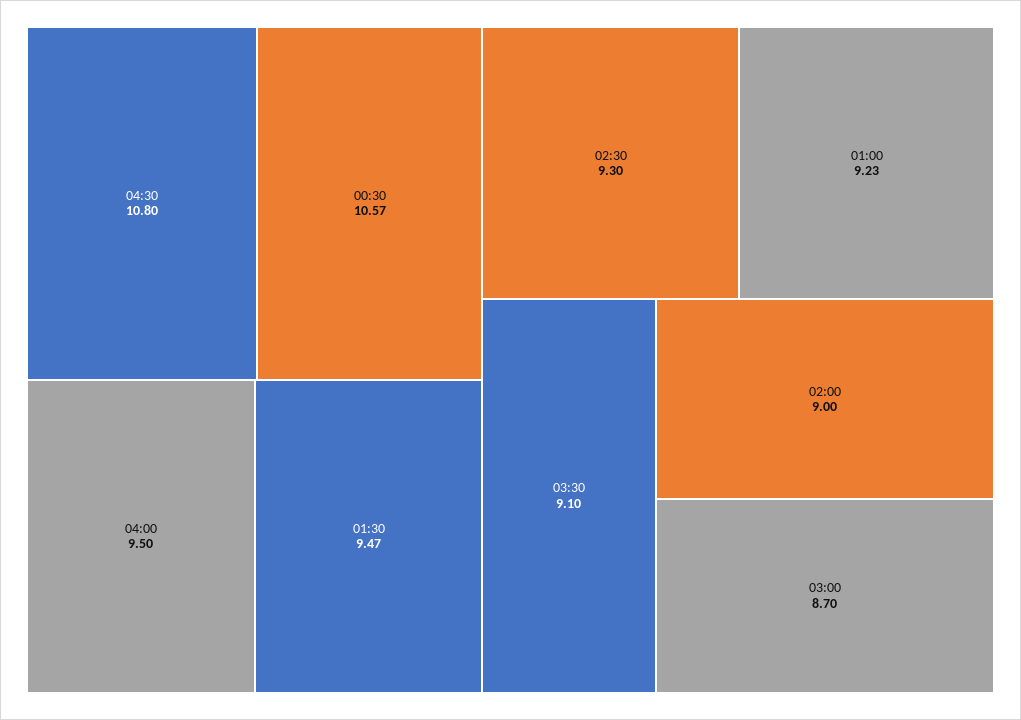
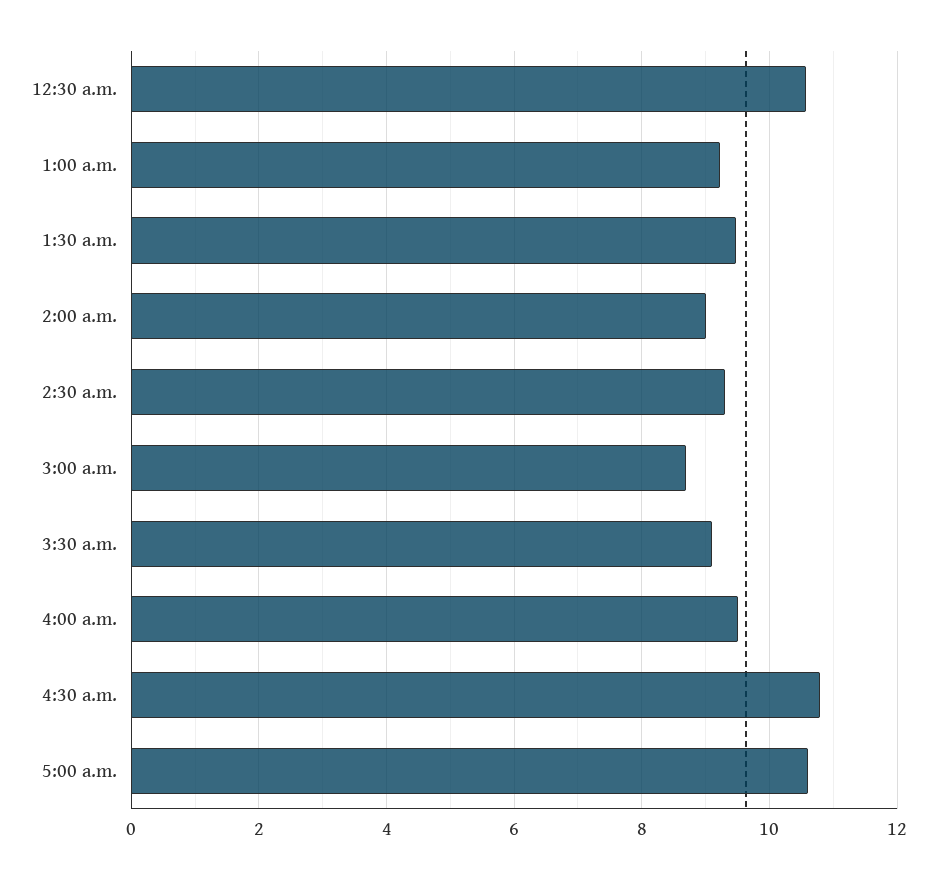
5:00 a.m.: none -> 10.6

